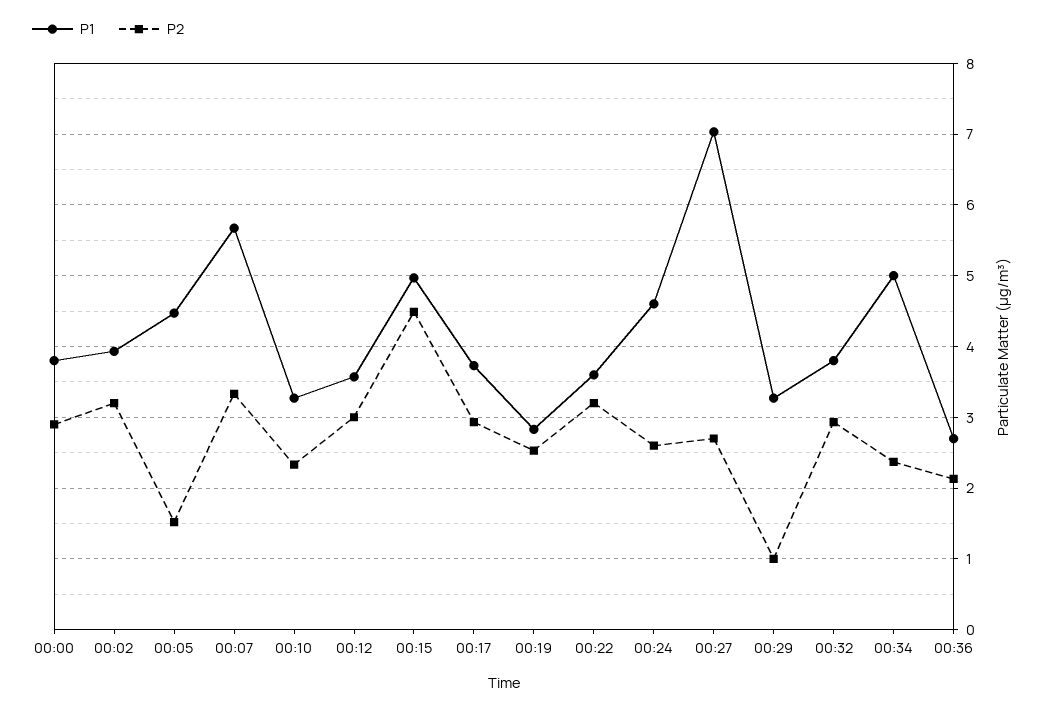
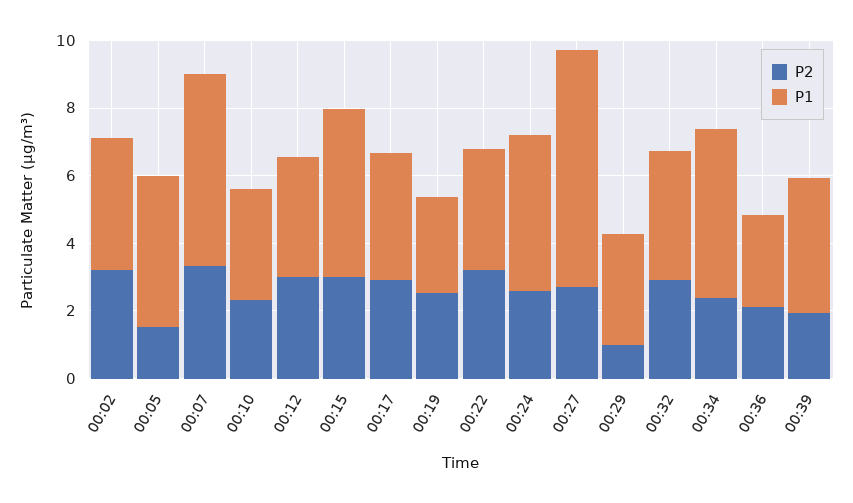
P1, 00:00: 3.8 -> none
P2, 00:00: 2.9 -> none
P2, 00:15: 4.5 -> 3
P2, 00:39: none -> 2
P1, 00:39: none -> 4

